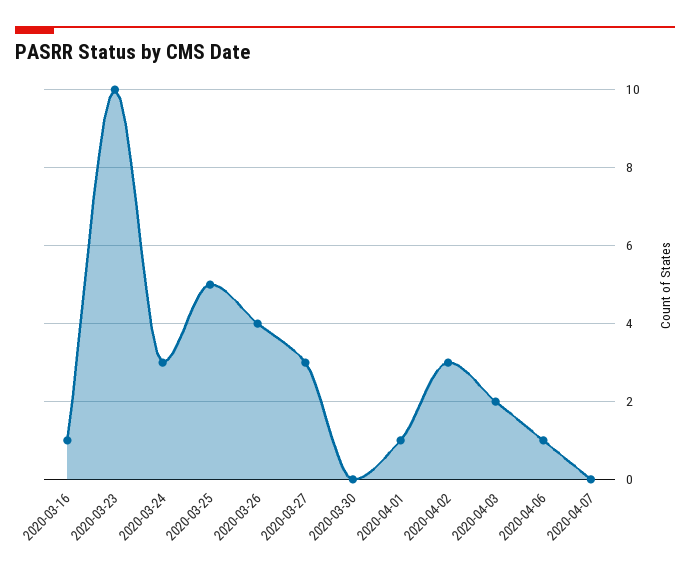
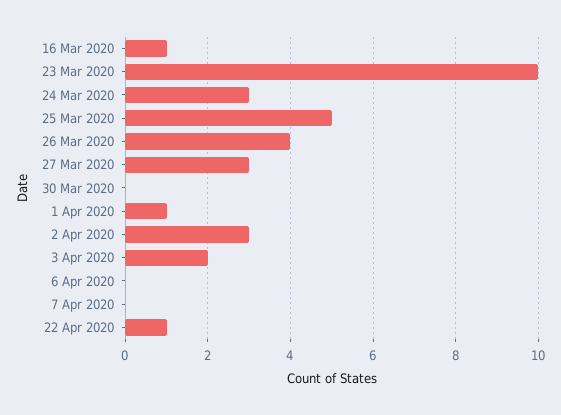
2020-04-06: 1 -> 0
22 Apr 2020: none -> 1

